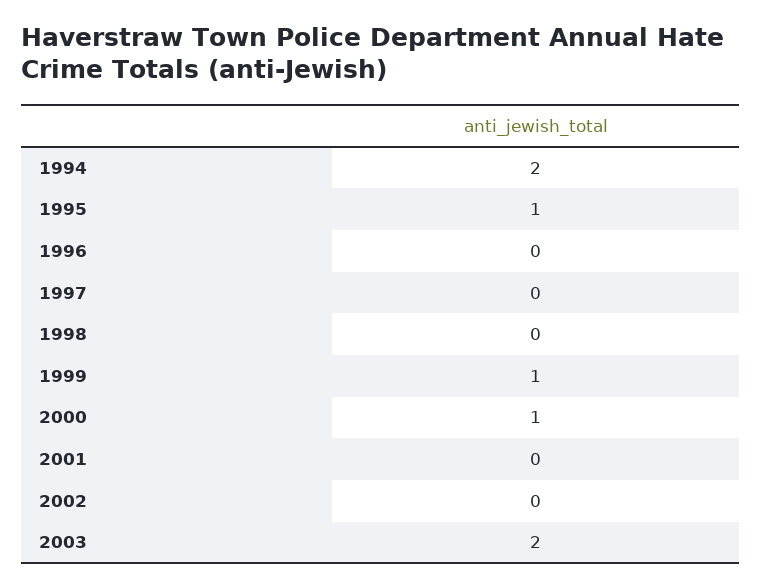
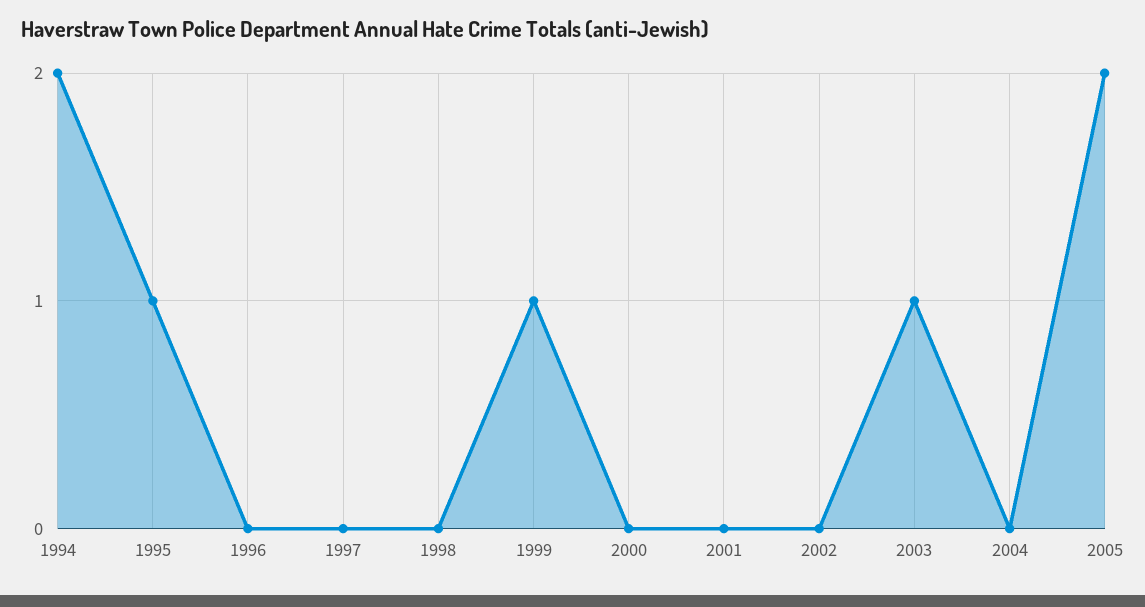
2000: 1 -> 0
2003: 2 -> 1
2004: none -> 0
2005: none -> 2

